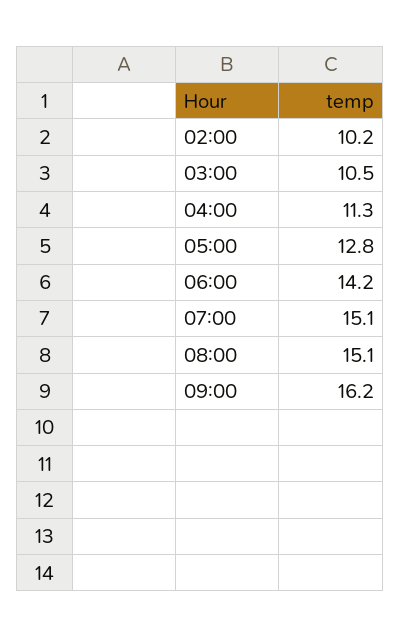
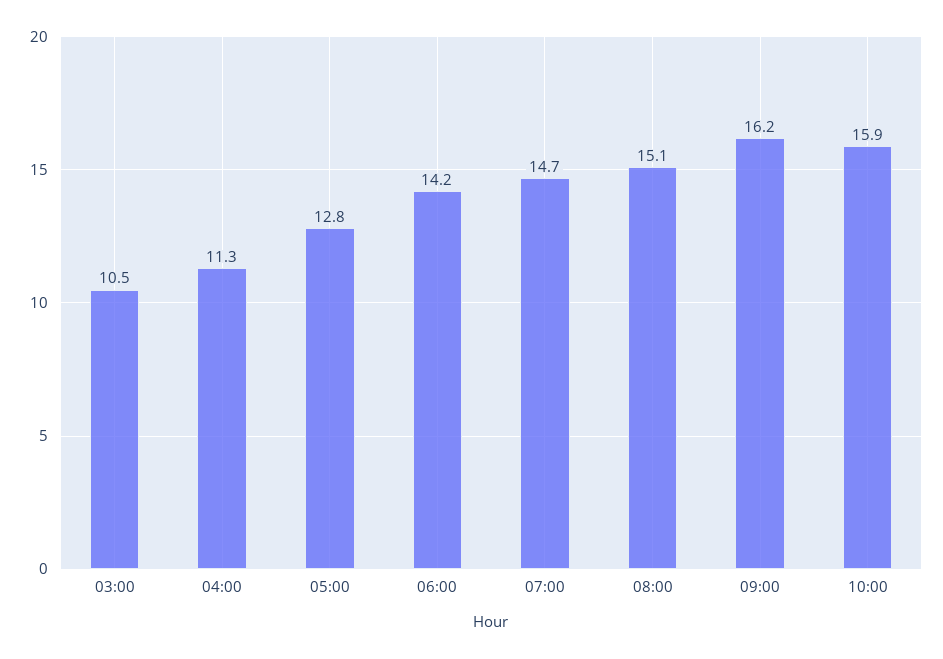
02:00: 10.2 -> none
07:00: 15.1 -> 14.7
10:00: none -> 15.9

